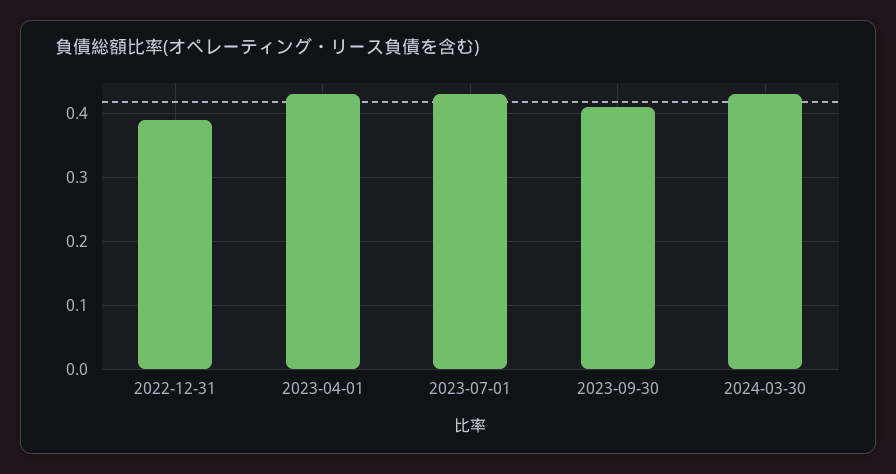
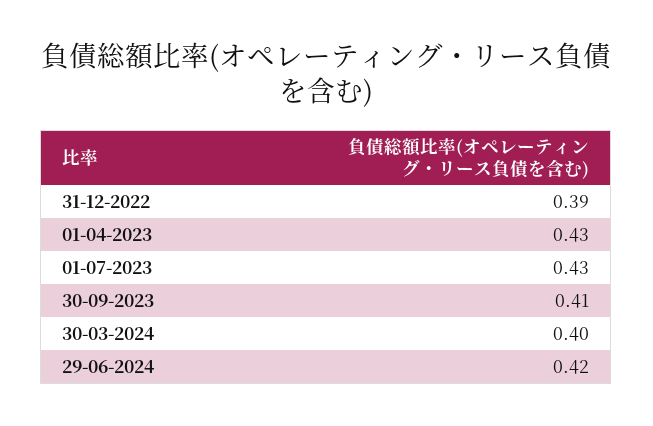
2024-03-30: 0.43 -> 0.4
29-06-2024: none -> 0.42

